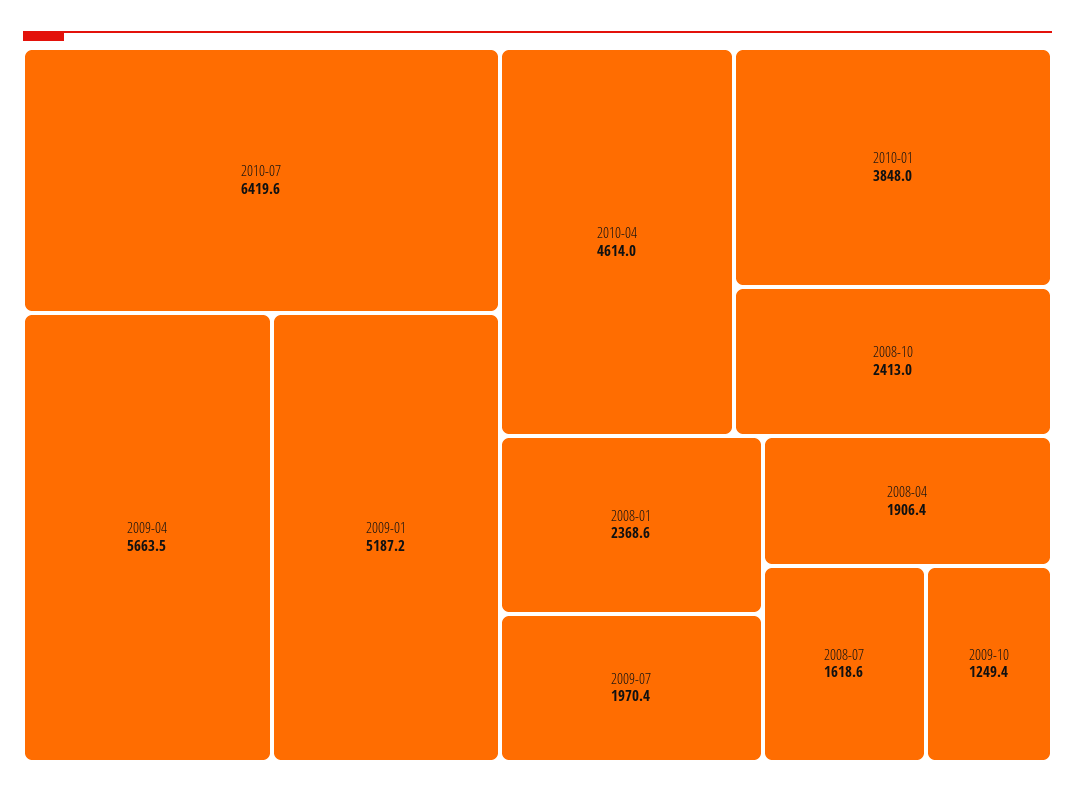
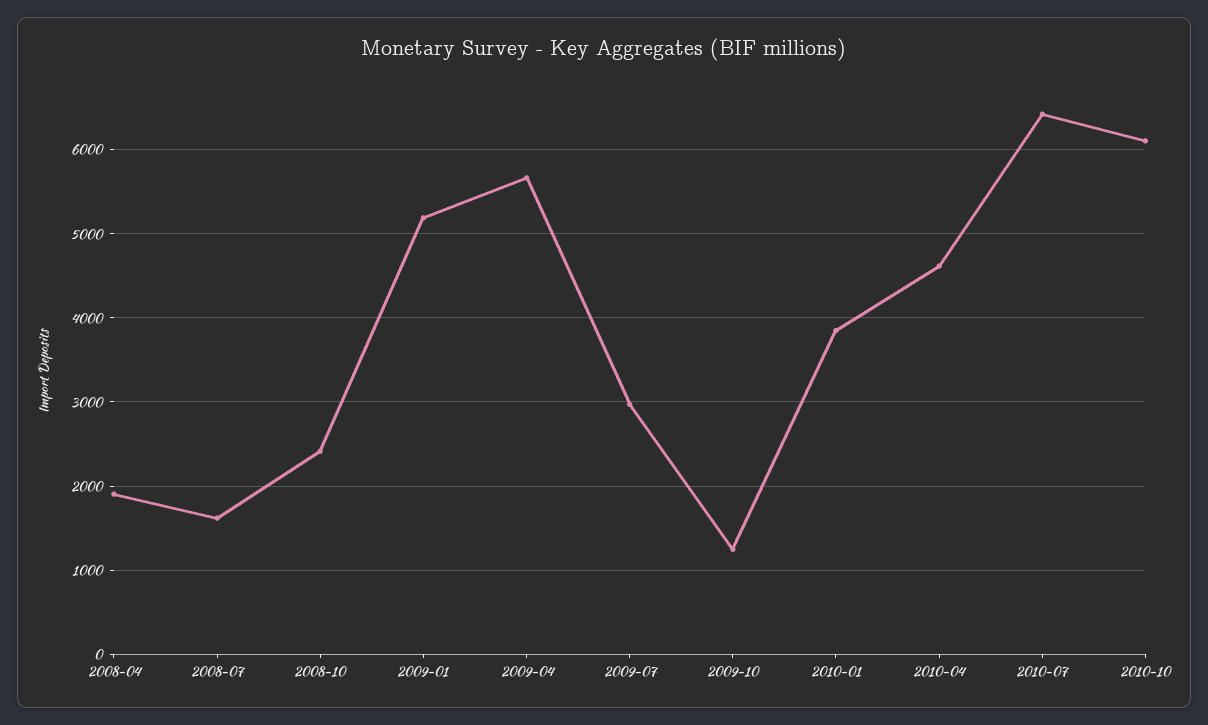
2008-01: 2368.6 -> none
2009-07: 1970.4 -> 3000
2010-10: none -> 6100

